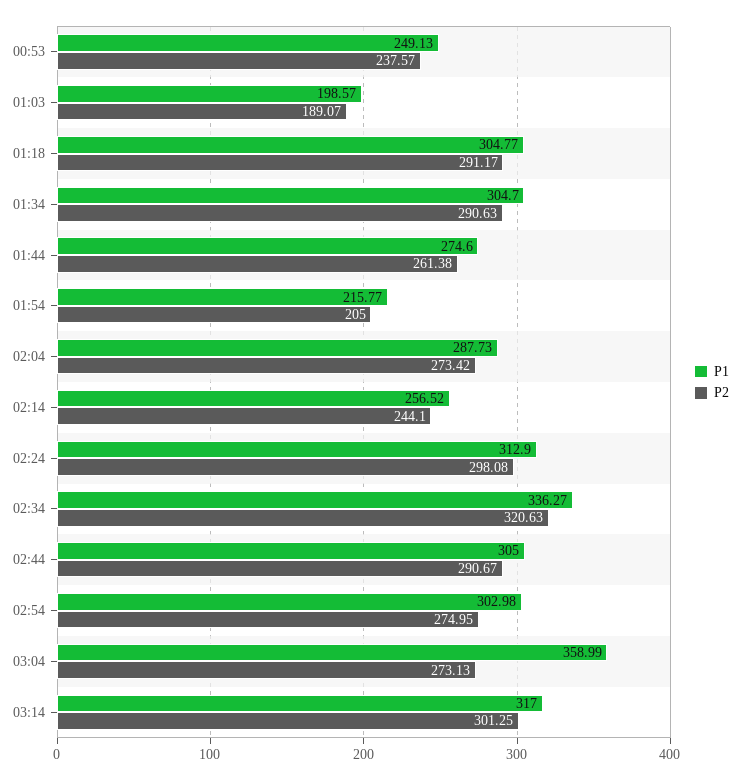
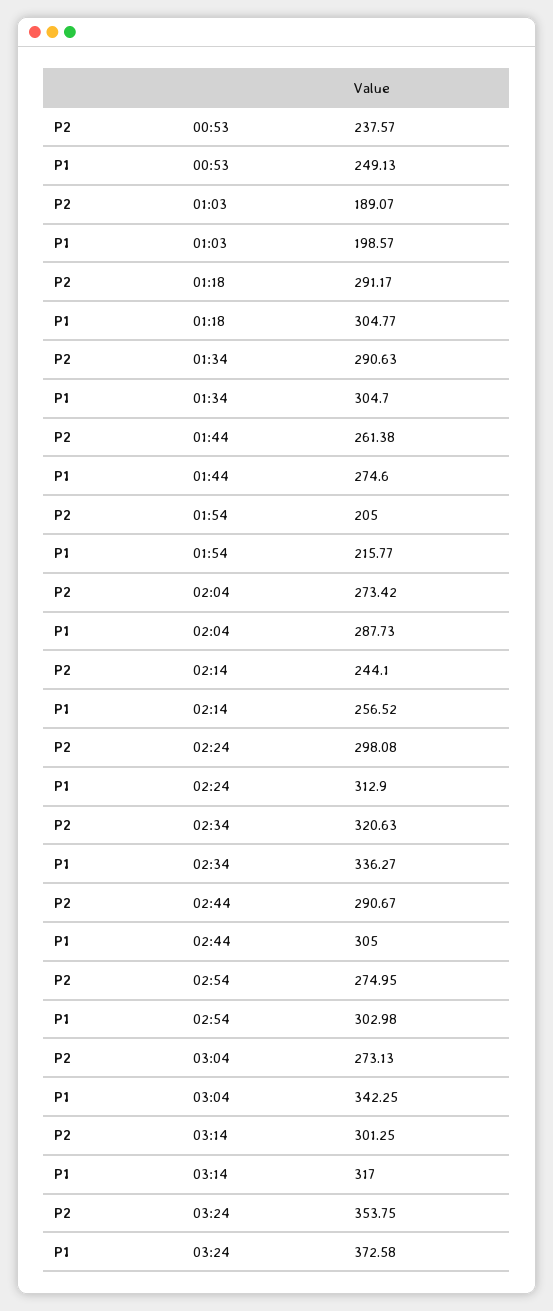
P1, 03:04: 358.99 -> 342.25
P2, 03:24: none -> 353.75
P1, 03:24: none -> 372.58

